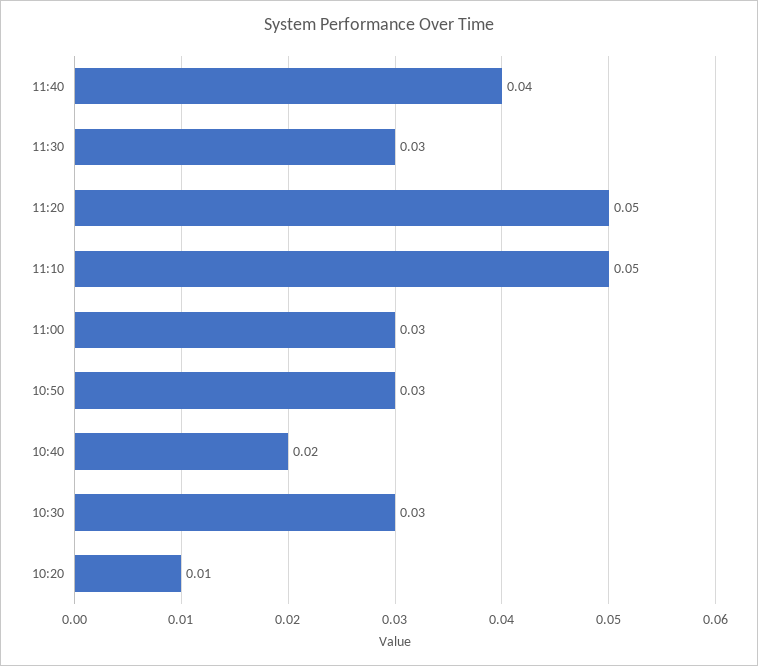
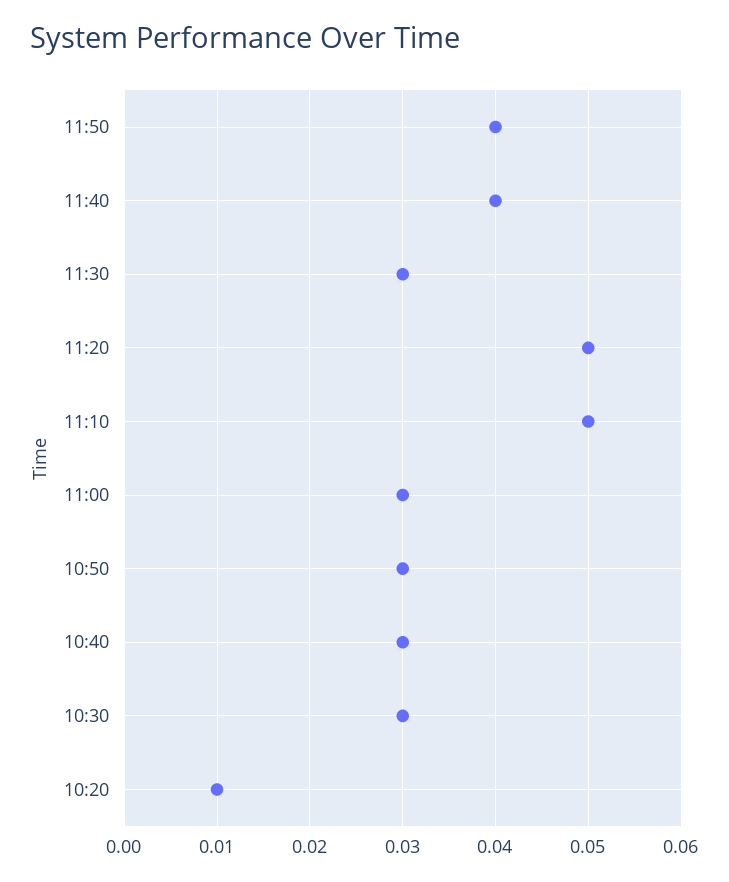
10:40: 0.02 -> 0.03
11:50: none -> 0.04

